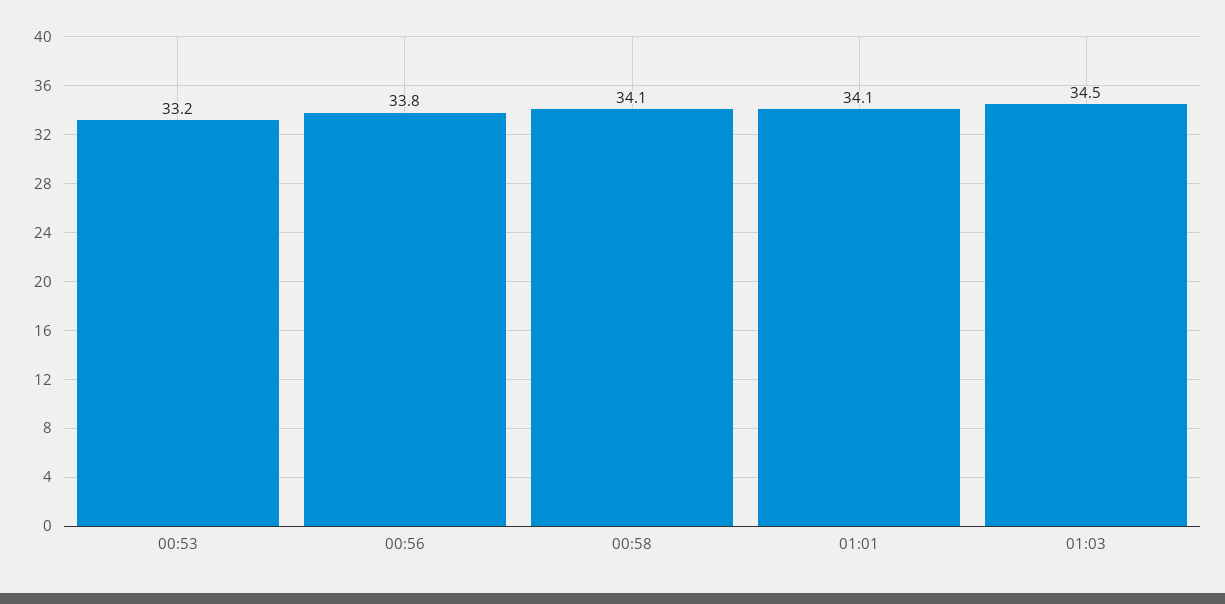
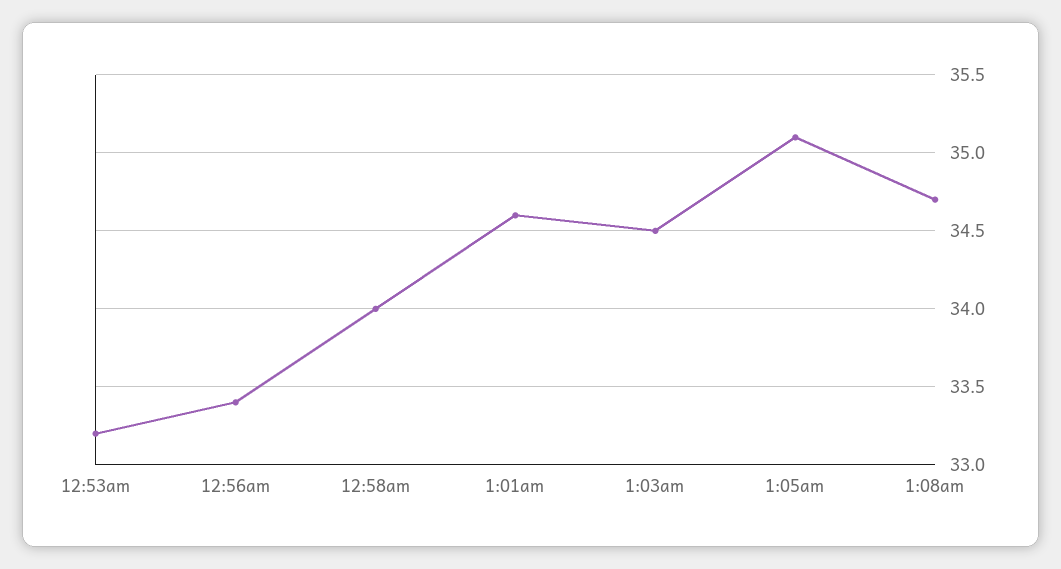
00:56: 33.8 -> 33.4
00:58: 34.1 -> 34
01:01: 34.1 -> 34.6
1:05am: none -> 35.1
1:08am: none -> 34.7

